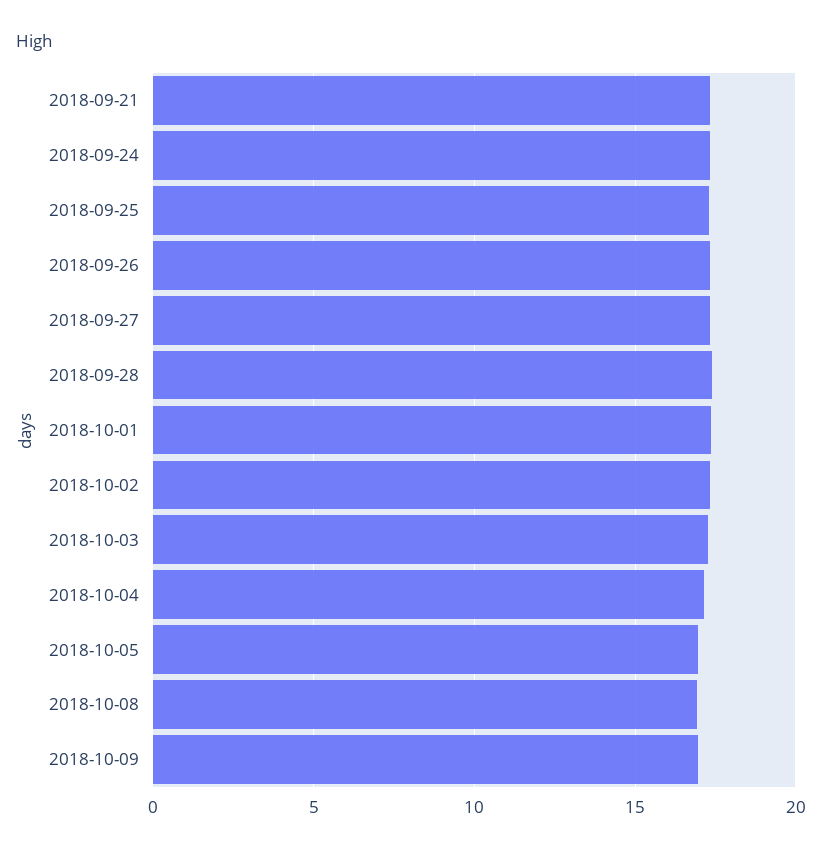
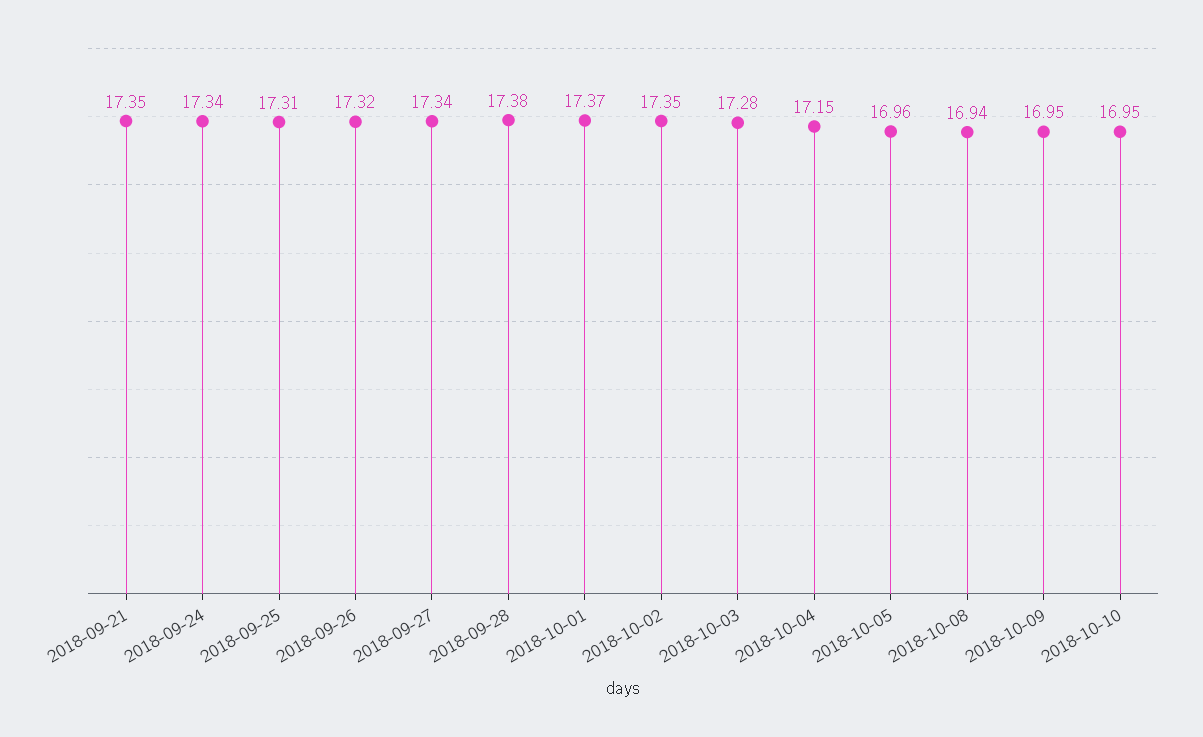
2018-10-10: none -> 16.95

